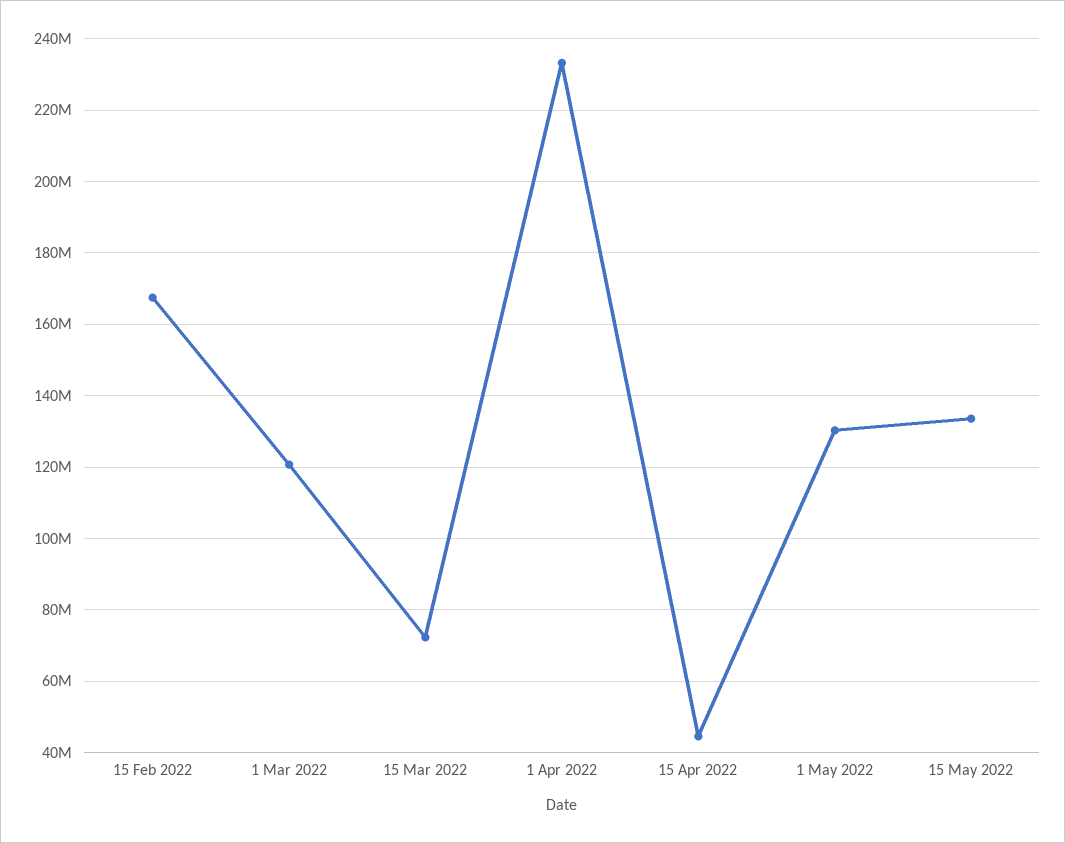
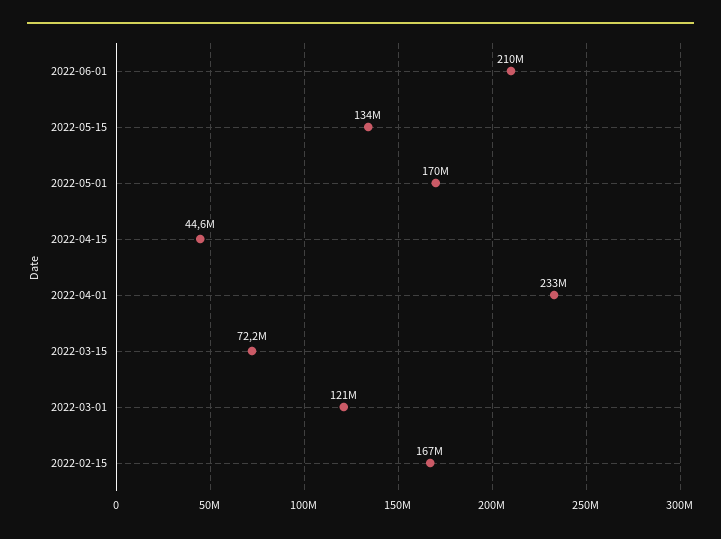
1 May 2022: 130000000 -> 170000000
2022-06-01: none -> 210000000

